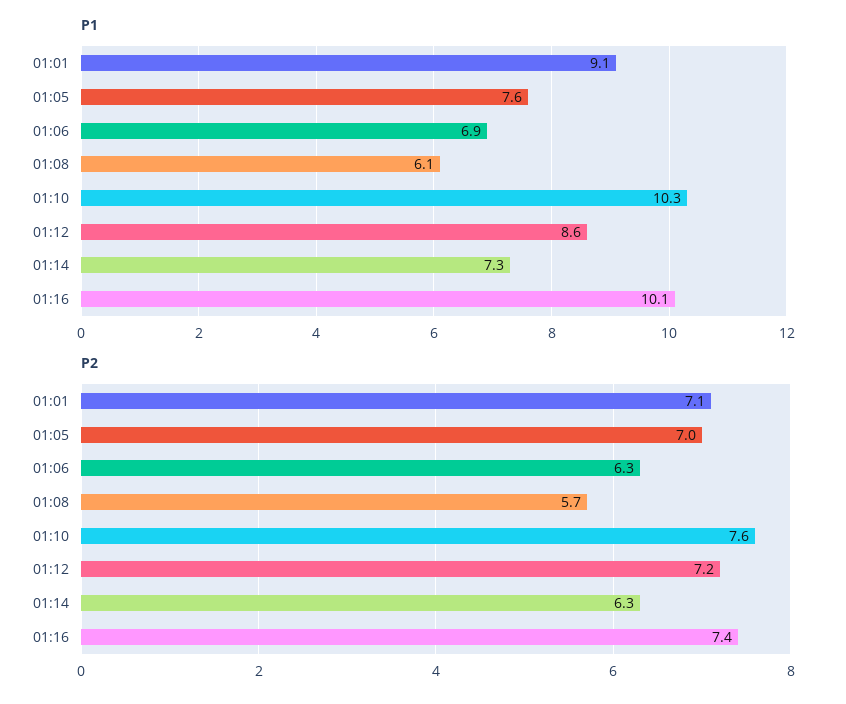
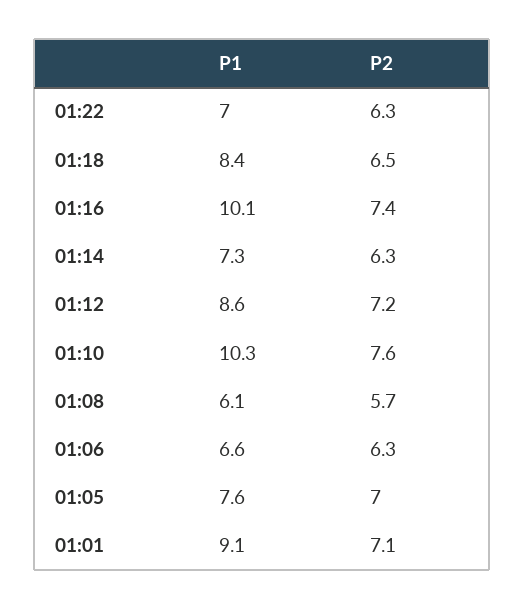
P1, 01:06: 6.9 -> 6.6
P1, 01:22: none -> 7
P2, 01:22: none -> 6.3
P1, 01:18: none -> 8.4
P2, 01:18: none -> 6.5

